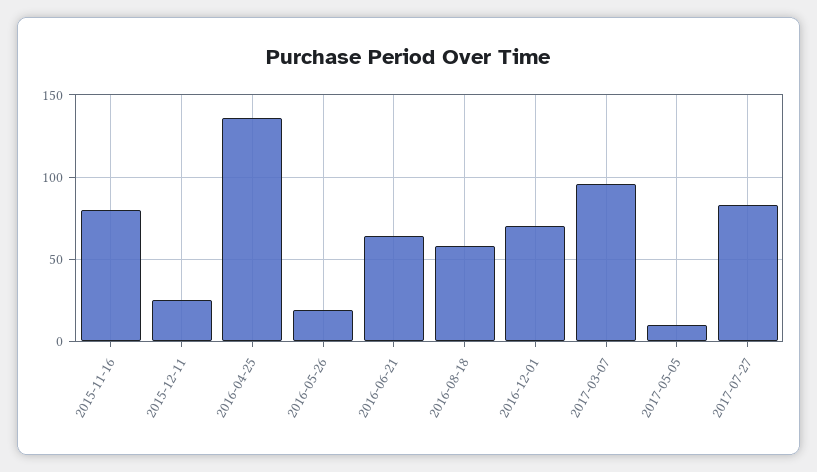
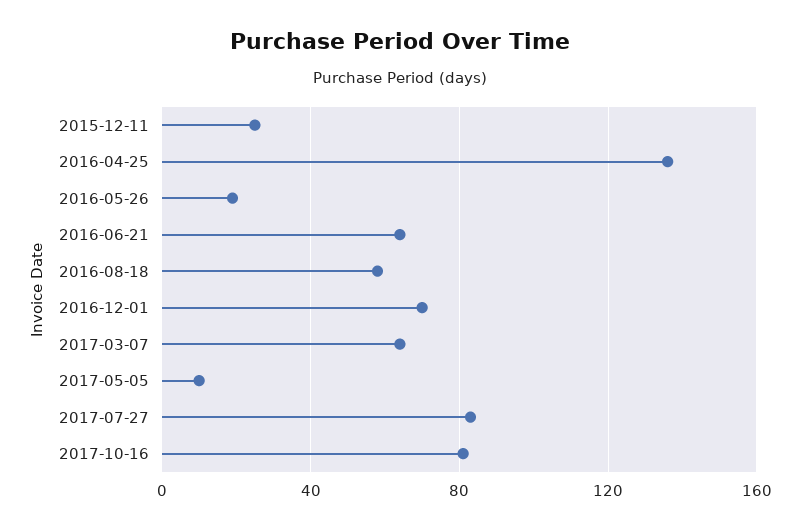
2015-11-16: 80 -> none
2017-03-07: 95 -> 65
2017-10-16: none -> 80

